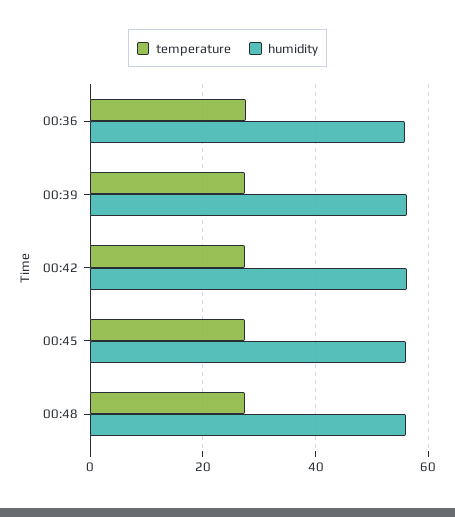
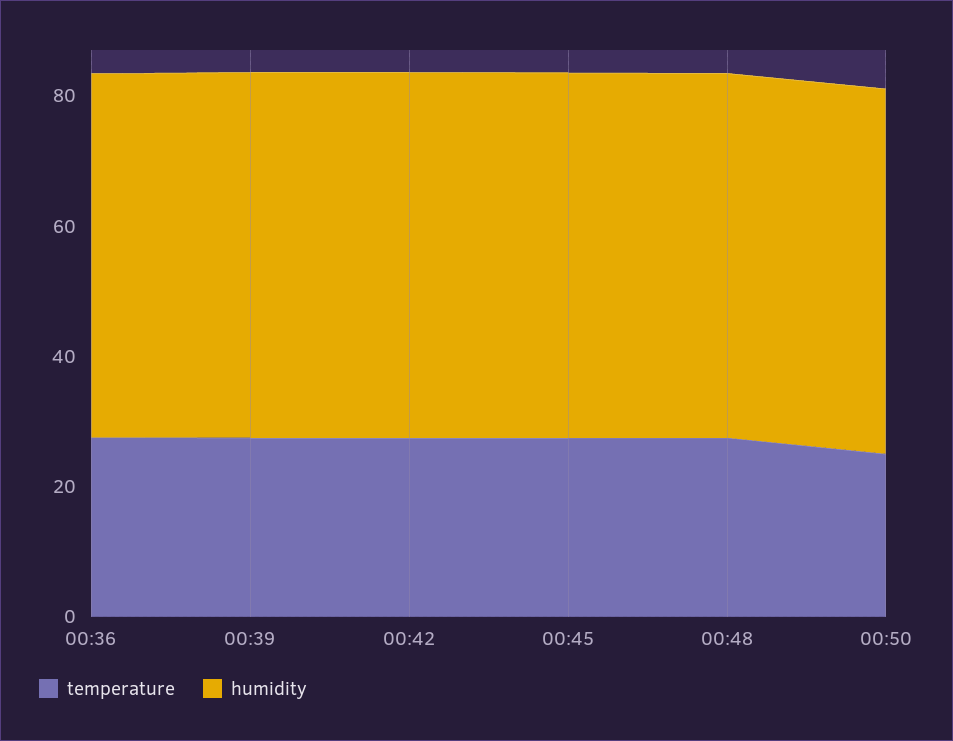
temperature, 00:50: none -> 25
humidity, 00:50: none -> 55

